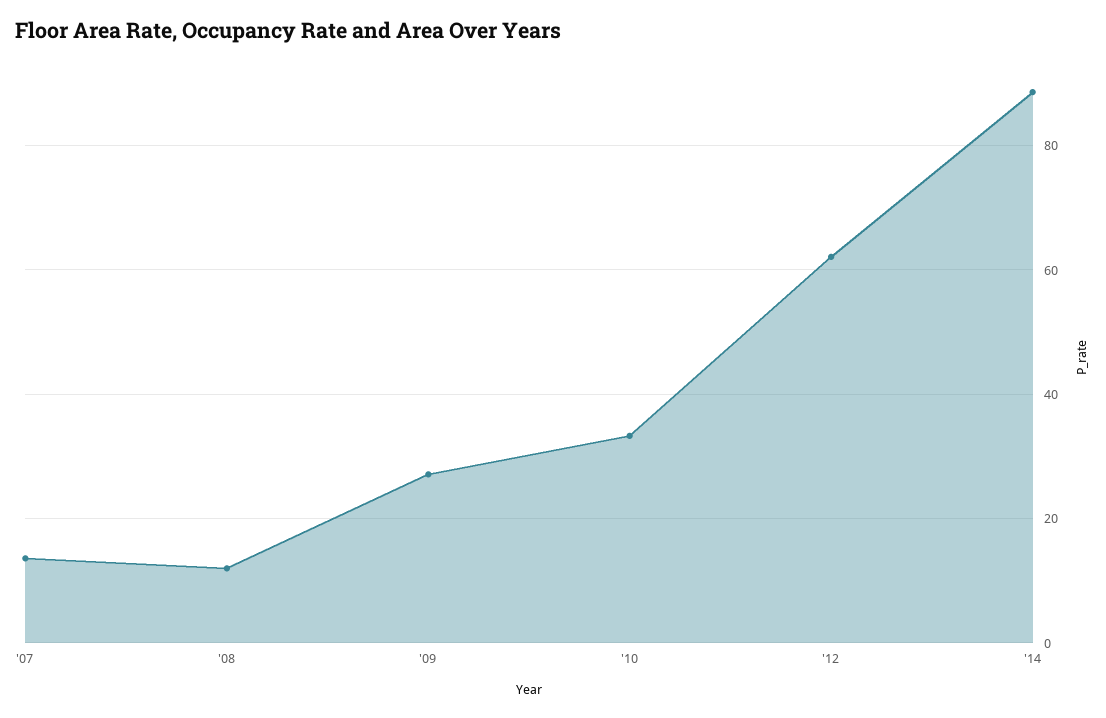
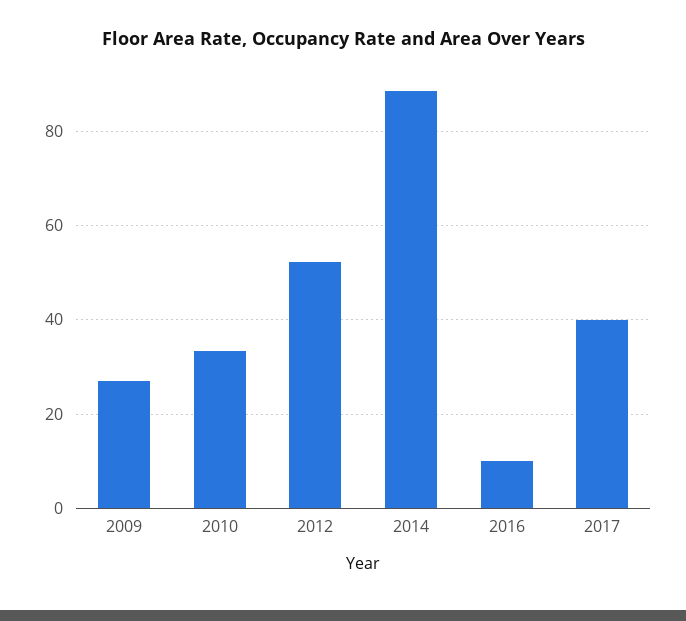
'07: 14 -> none
'08: 12 -> none
'12: 62 -> 52
2016: none -> 10
2017: none -> 40

